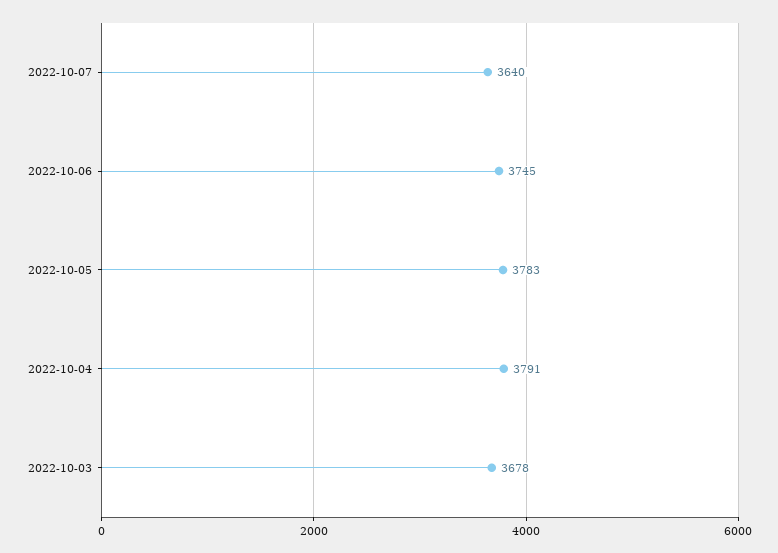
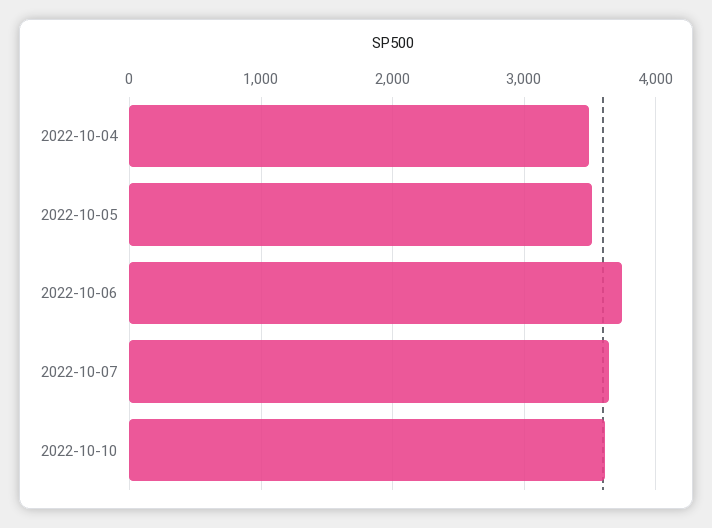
2022-10-05: 3783 -> 3500
2022-10-04: 3791 -> 3500
2022-10-03: 3678 -> none
2022-10-10: none -> 3600

